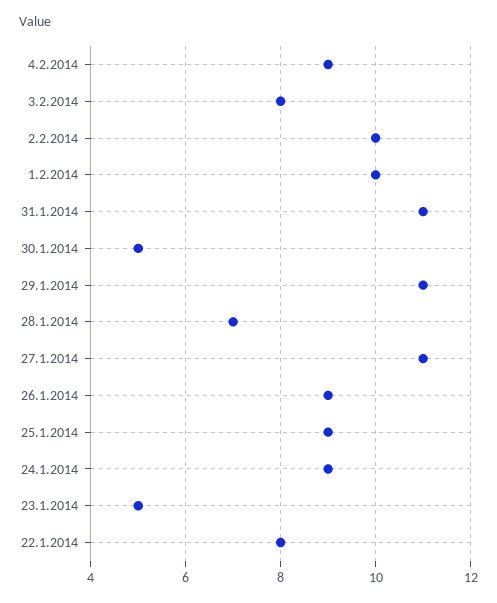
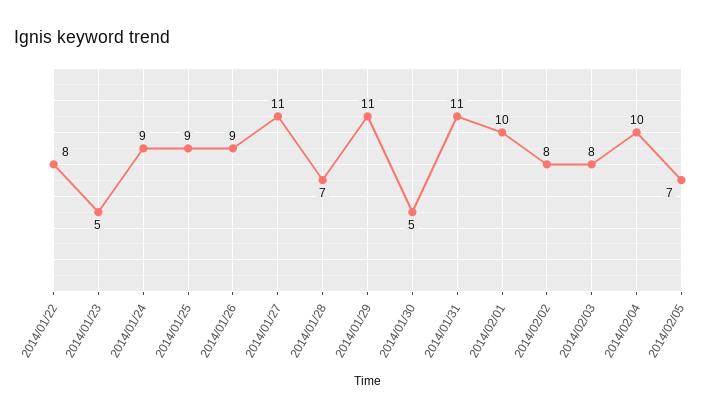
4.2.2014: 9 -> 10
2.2.2014: 10 -> 8
2014/02/05: none -> 7

